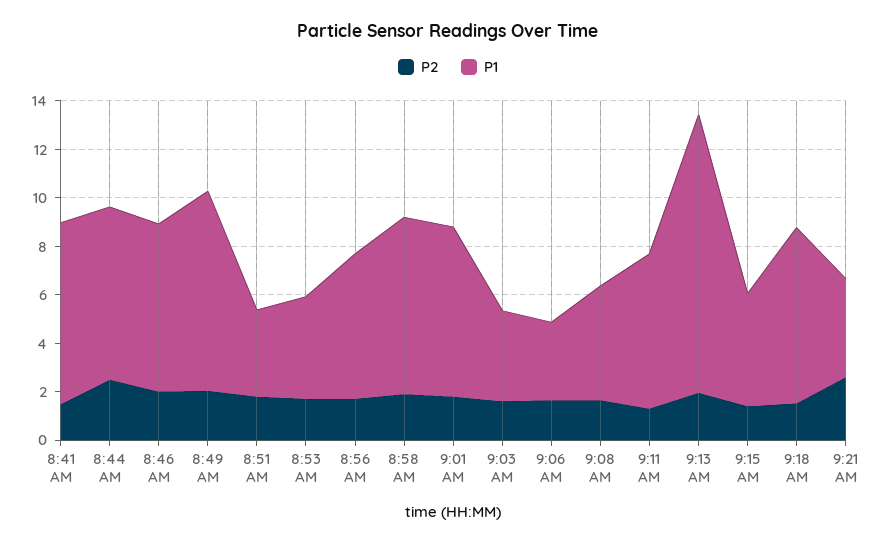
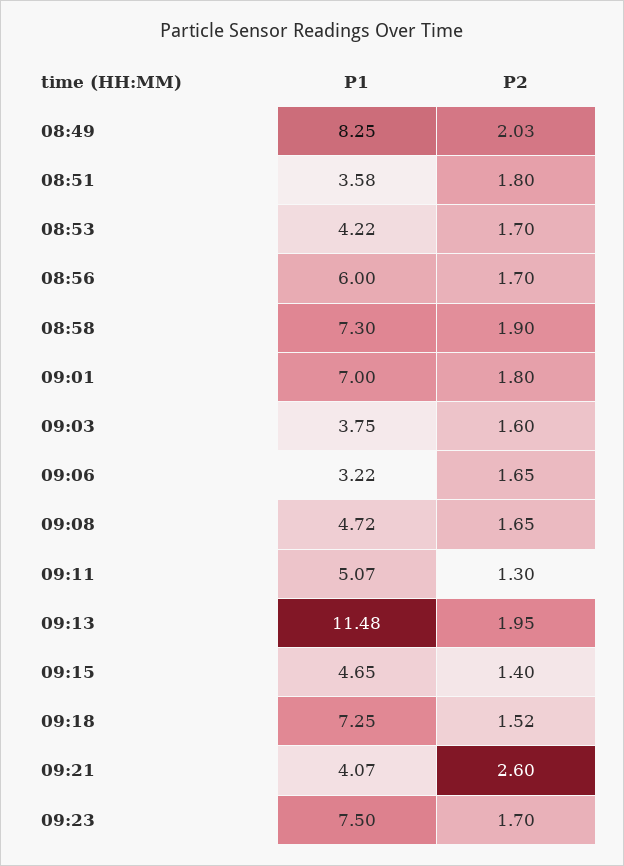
P2, 8:41 AM: 1.5 -> none
P1, 8:41 AM: 7.5 -> none
P2, 8:44 AM: 2.5 -> none
P1, 8:44 AM: 7 -> none
P2, 8:46 AM: 2 -> none
P1, 8:46 AM: 7 -> none
P1, 9:11 AM: 6.5 -> 5.07
P1, 09:23: none -> 7.5
P2, 09:23: none -> 1.7

